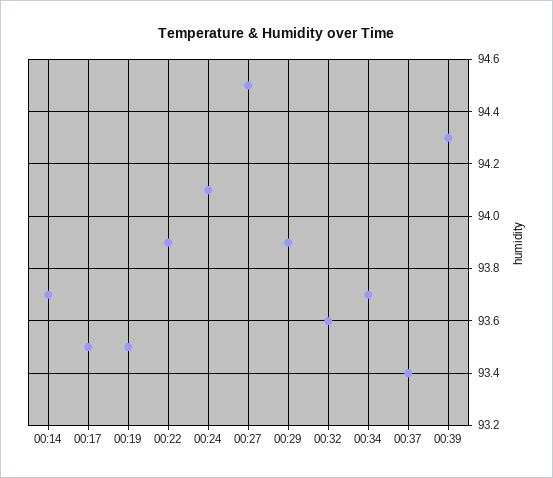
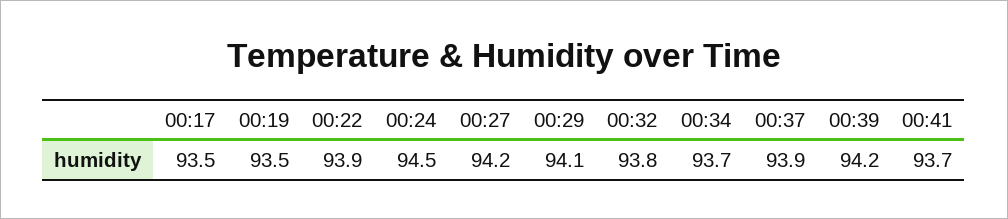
00:14: 93.7 -> none
00:24: 94.1 -> 94.5
00:27: 94.5 -> 94.2
00:29: 93.9 -> 94.1
00:32: 93.6 -> 93.8
00:37: 93.4 -> 93.9
00:39: 94.3 -> 94.2
00:41: none -> 93.7

